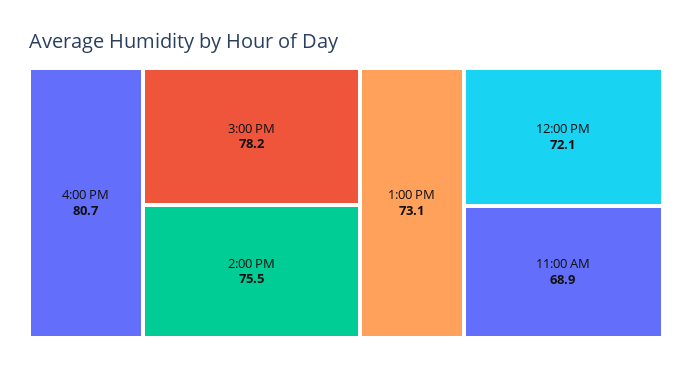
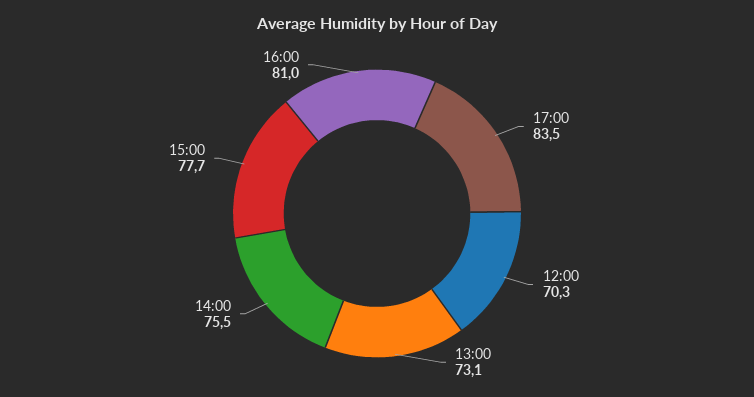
4:00 PM: 80.7 -> 81
3:00 PM: 78.2 -> 77.7
12:00 PM: 72.1 -> 70.3
11:00 AM: 68.9 -> none
17:00: none -> 83.5

